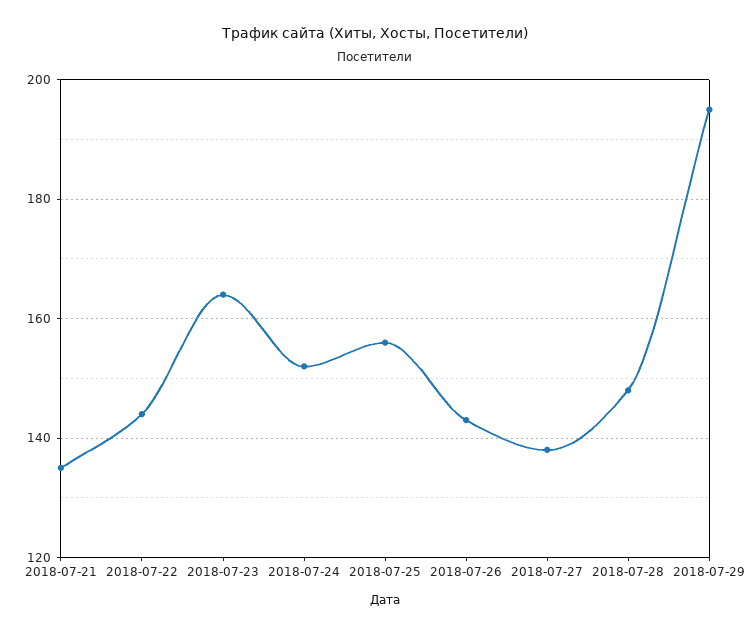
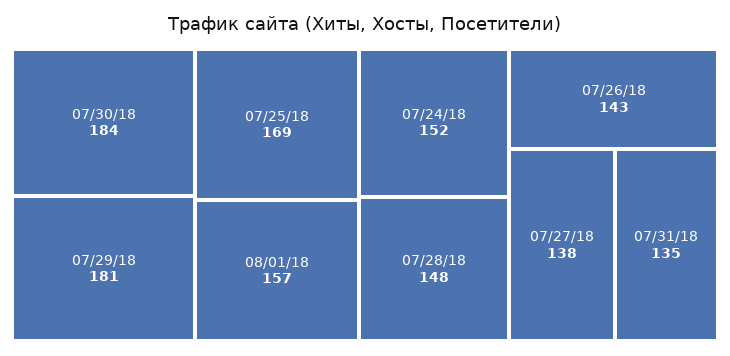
2018-07-21: 135 -> none
2018-07-22: 145 -> none
2018-07-23: 165 -> none
2018-07-25: 155 -> 169
2018-07-29: 195 -> 181
07/30/18: none -> 184
08/01/18: none -> 157
07/31/18: none -> 135

